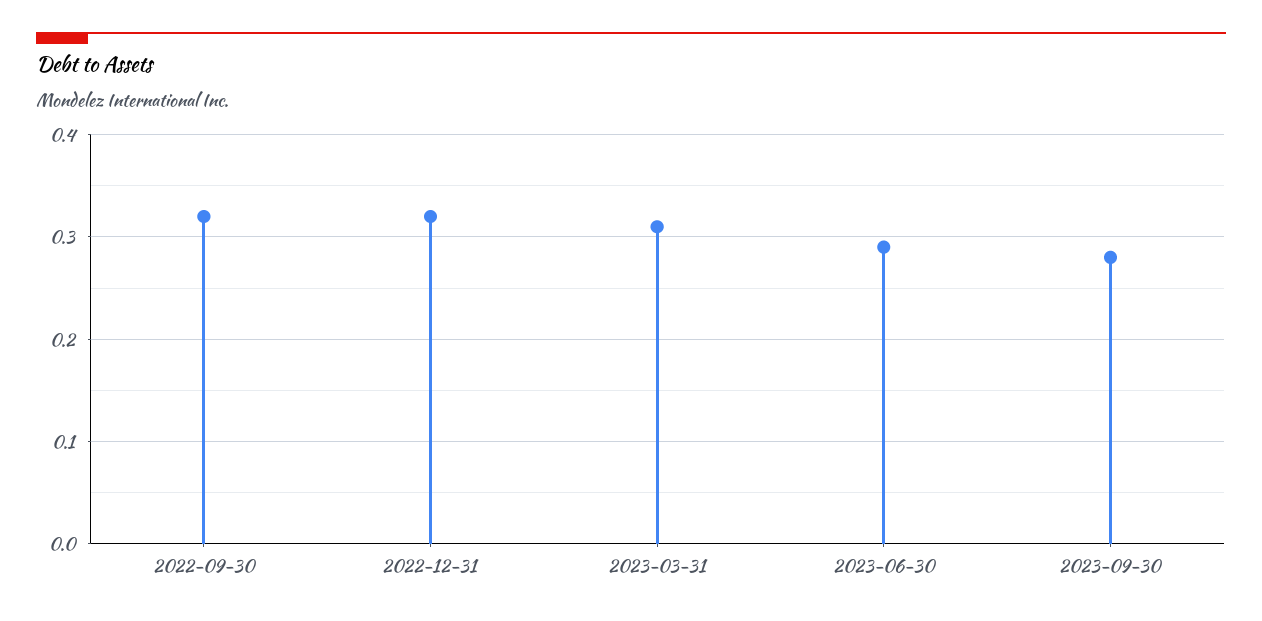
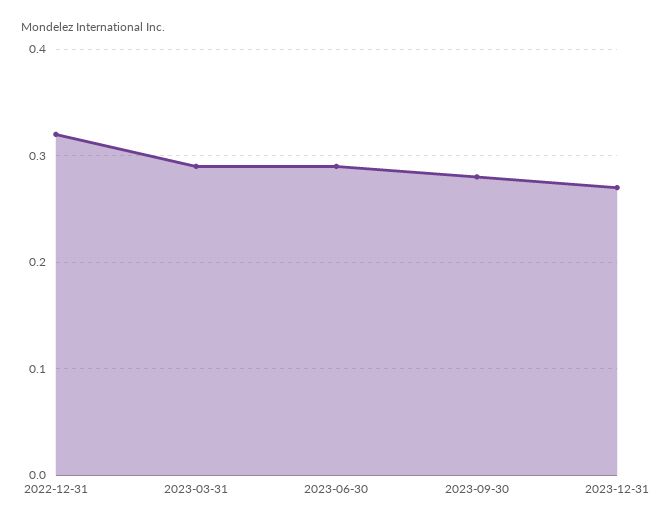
2022-09-30: 0.32 -> none
2023-03-31: 0.31 -> 0.29
2023-12-31: none -> 0.27

